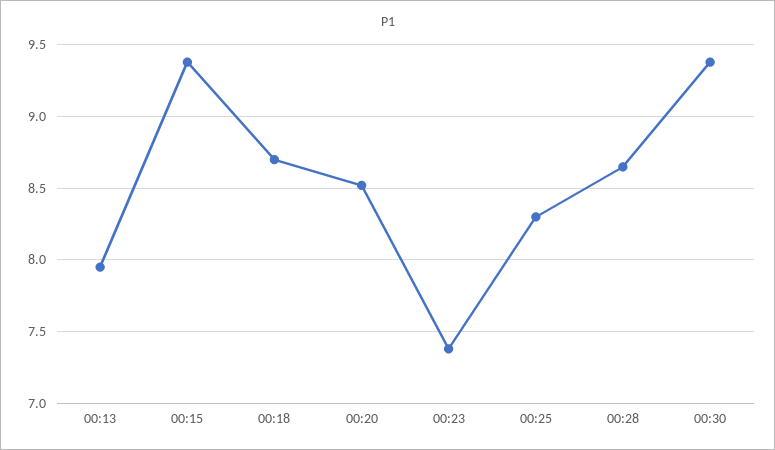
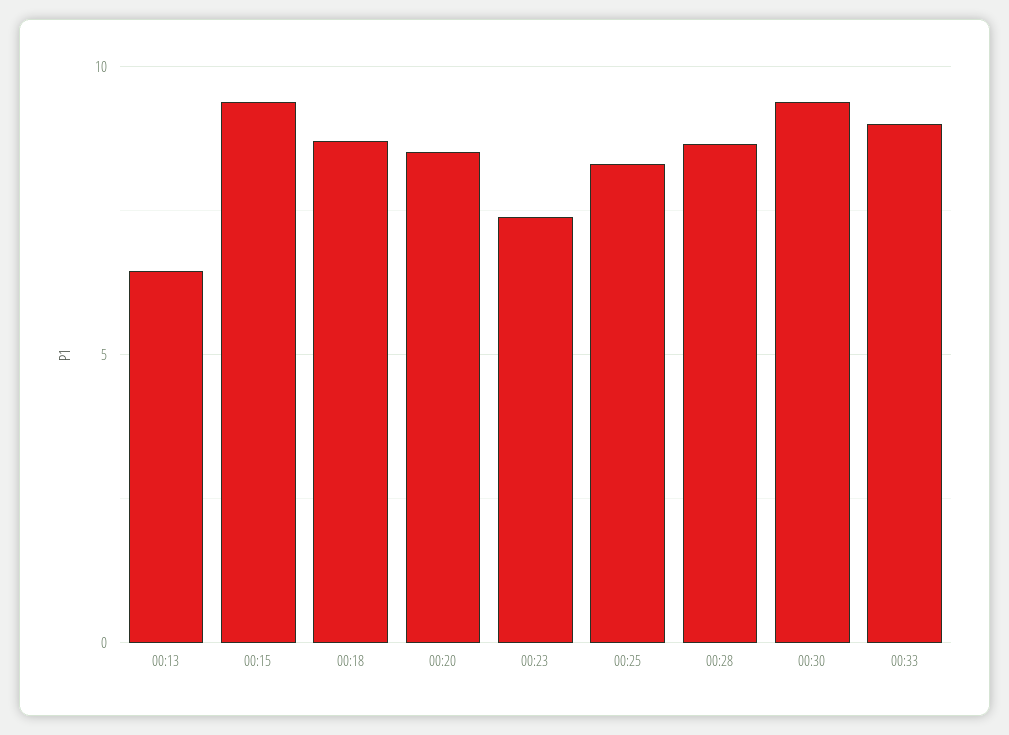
00:13: 7.95 -> 6.5
00:33: none -> 9

